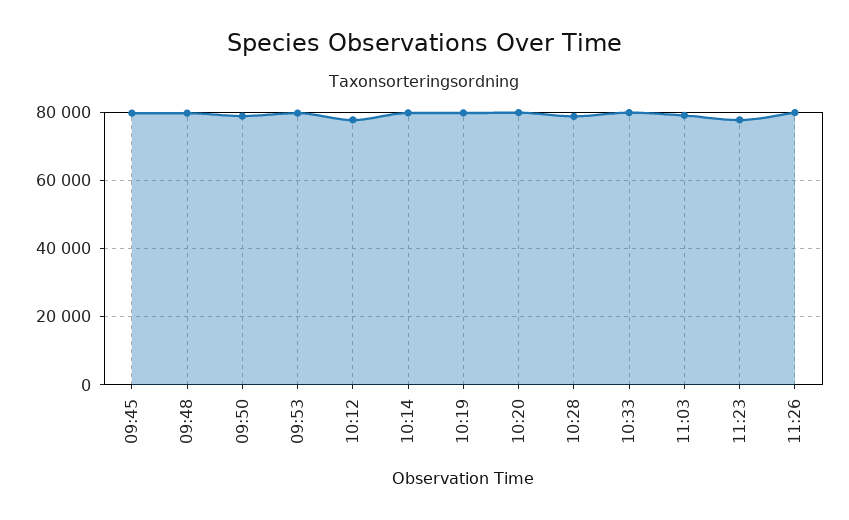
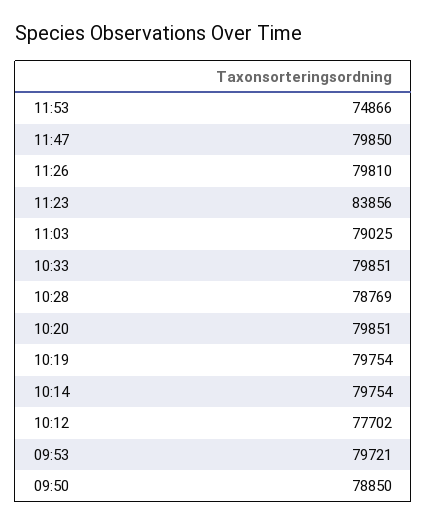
09:45: 80000 -> none
09:48: 80000 -> none
11:23: 78000 -> 83856
11:53: none -> 74866
11:47: none -> 79850

